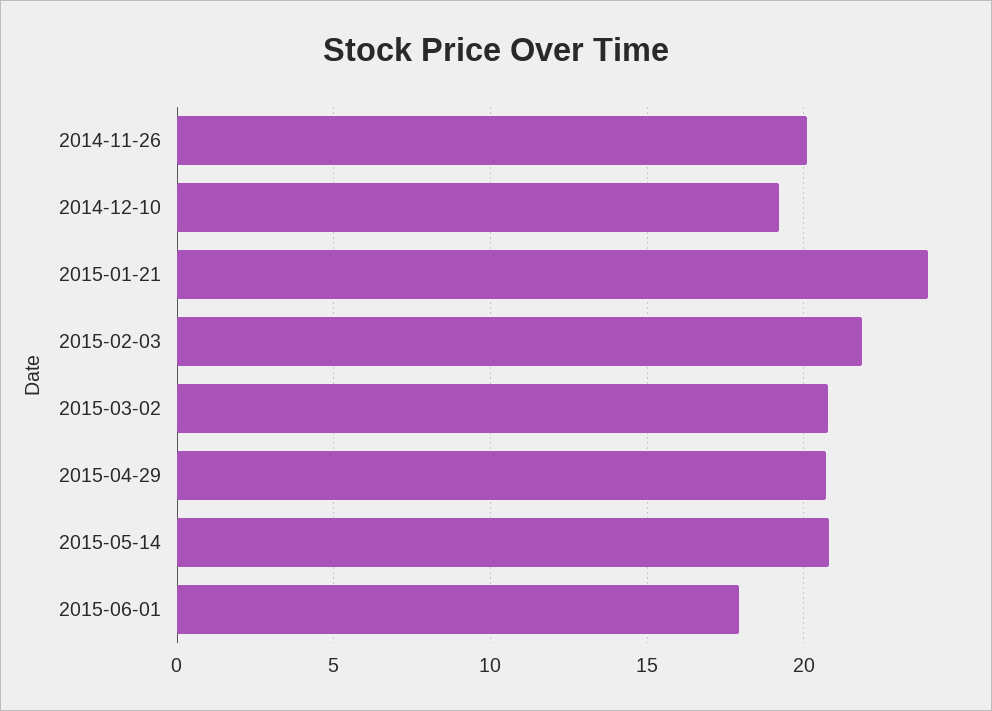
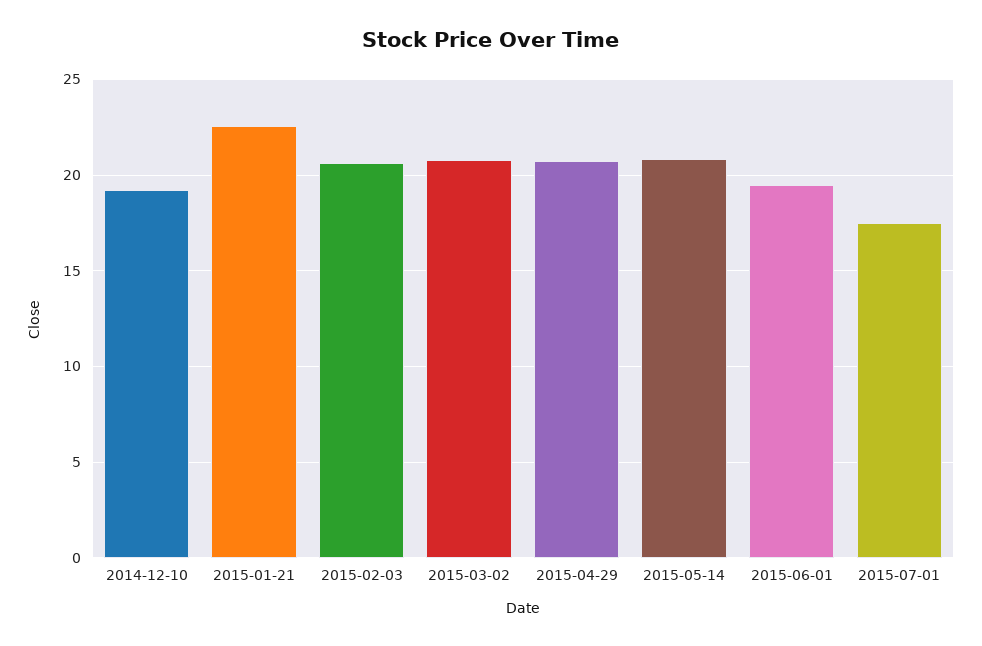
2014-11-26: 20 -> none
2015-01-21: 24 -> 22.5
2015-02-03: 22 -> 20.5
2015-06-01: 18 -> 19.5
2015-07-01: none -> 17.5

